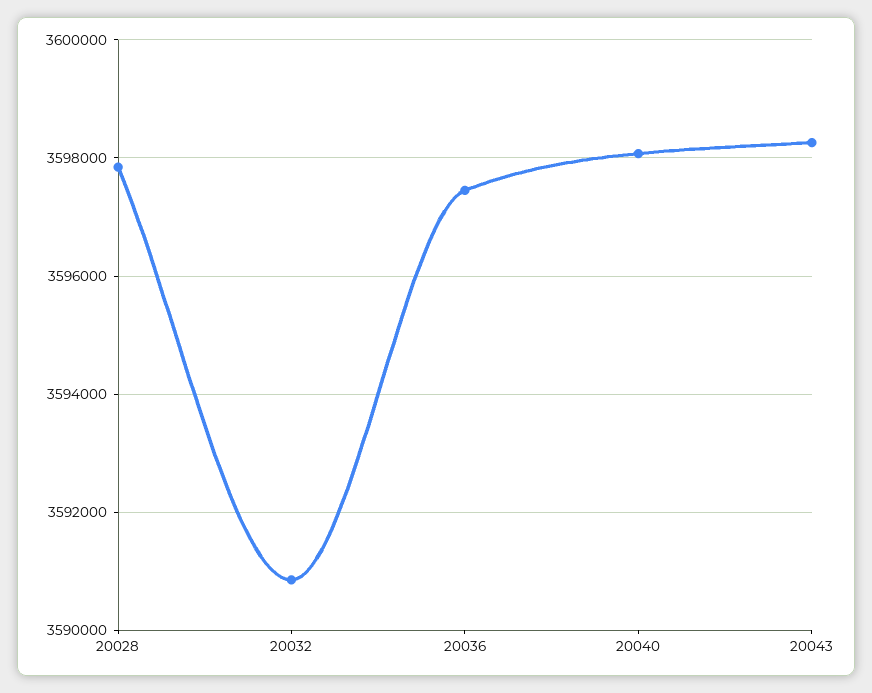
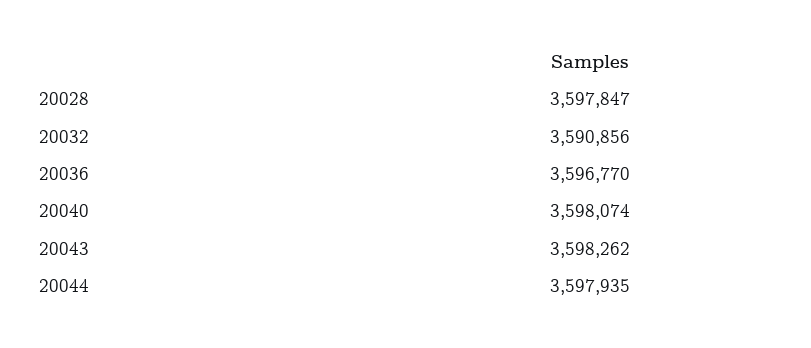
20036: 3597400 -> 3596770
20044: none -> 3597935

